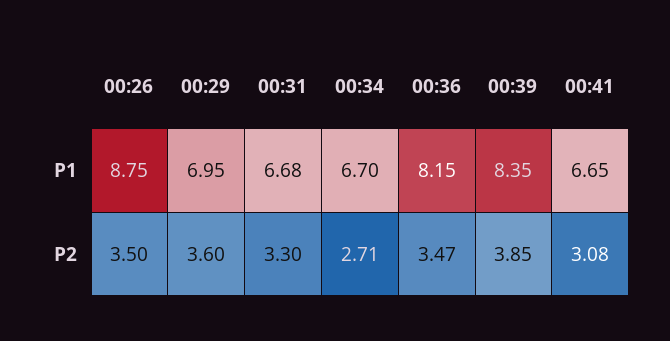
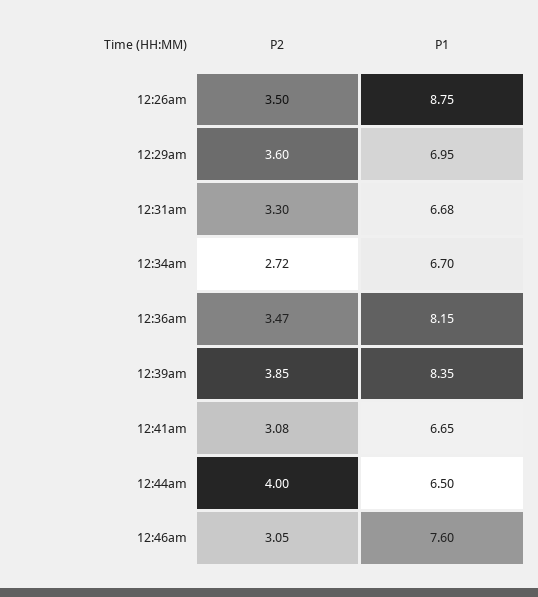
00:34, P2: 2.71 -> 2.72
12:44am, P2: none -> 4
12:44am, P1: none -> 6.5
12:46am, P2: none -> 3.05
12:46am, P1: none -> 7.6

